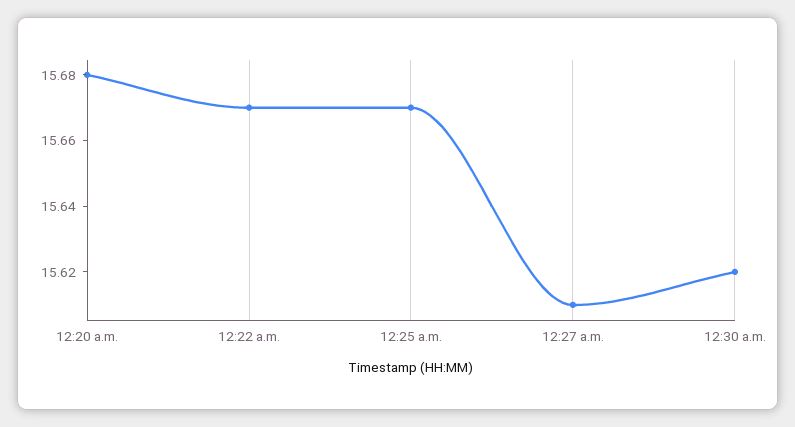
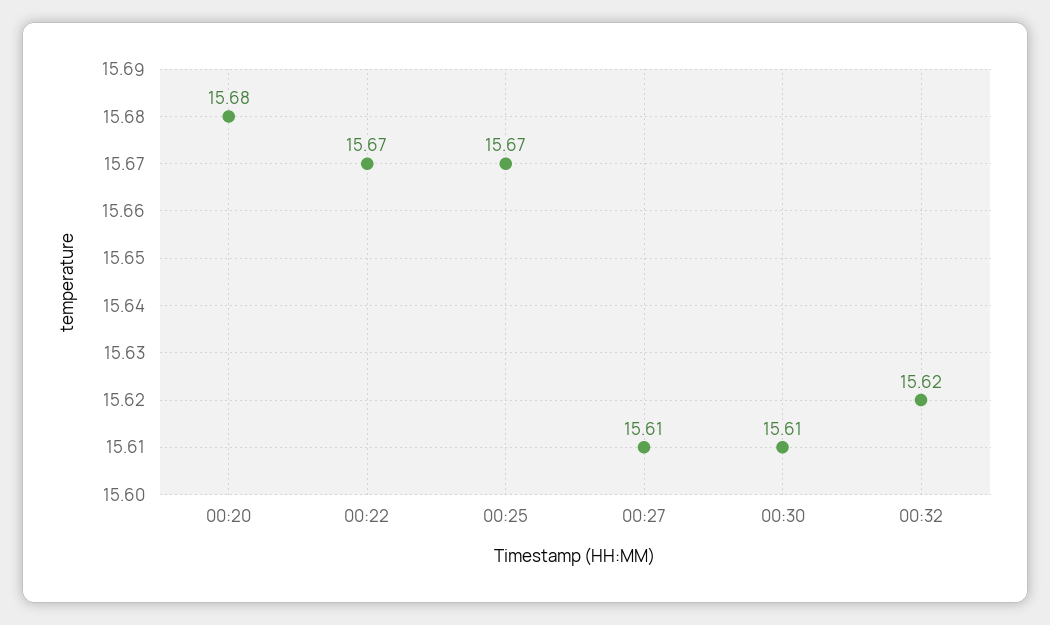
12:30 a.m.: 15.62 -> 15.61
00:32: none -> 15.62

